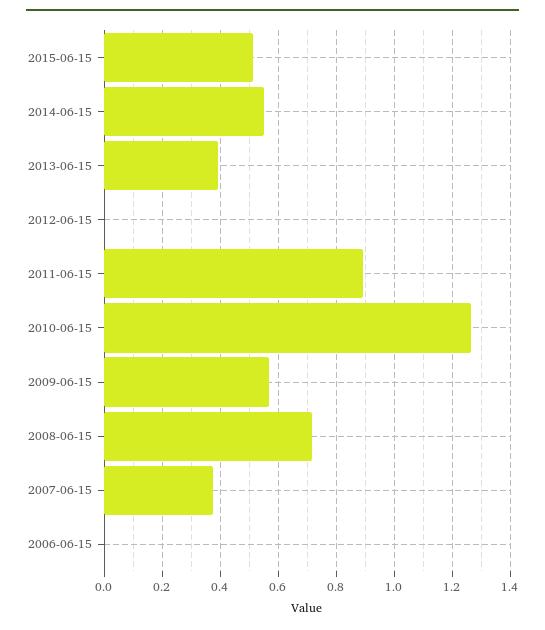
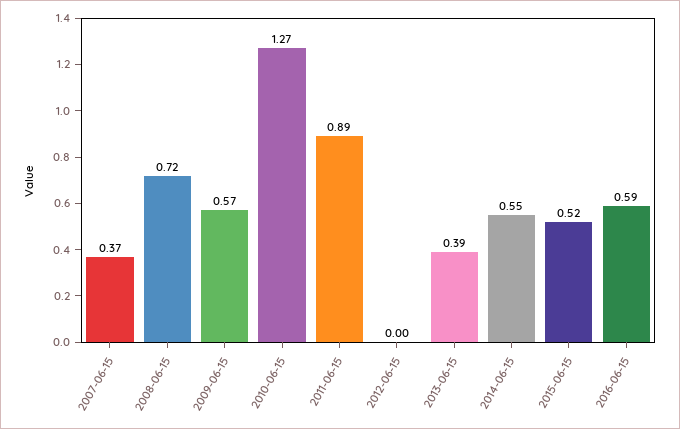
2006-06-15: 0 -> none
2016-06-15: none -> 0.59

